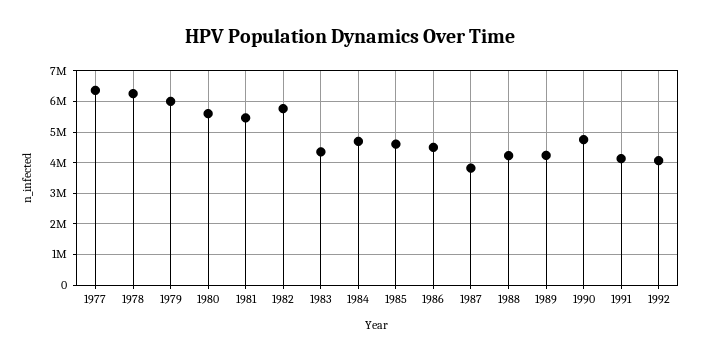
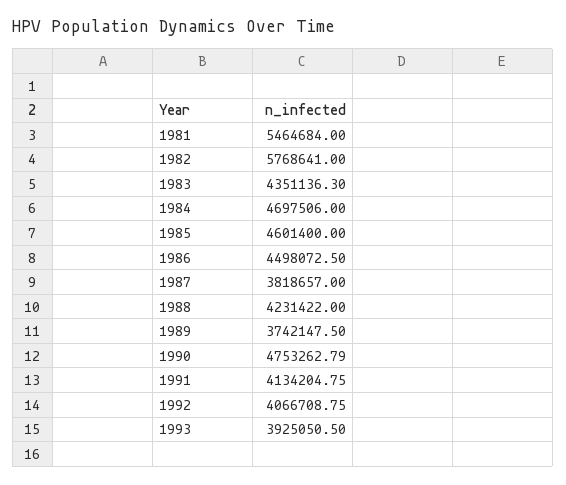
1977: 6400000 -> none
1978: 6200000 -> none
1979: 6000000 -> none
1980: 5600000 -> none
1989: 4200000 -> 3742147.5
1993: none -> 3925050.5

